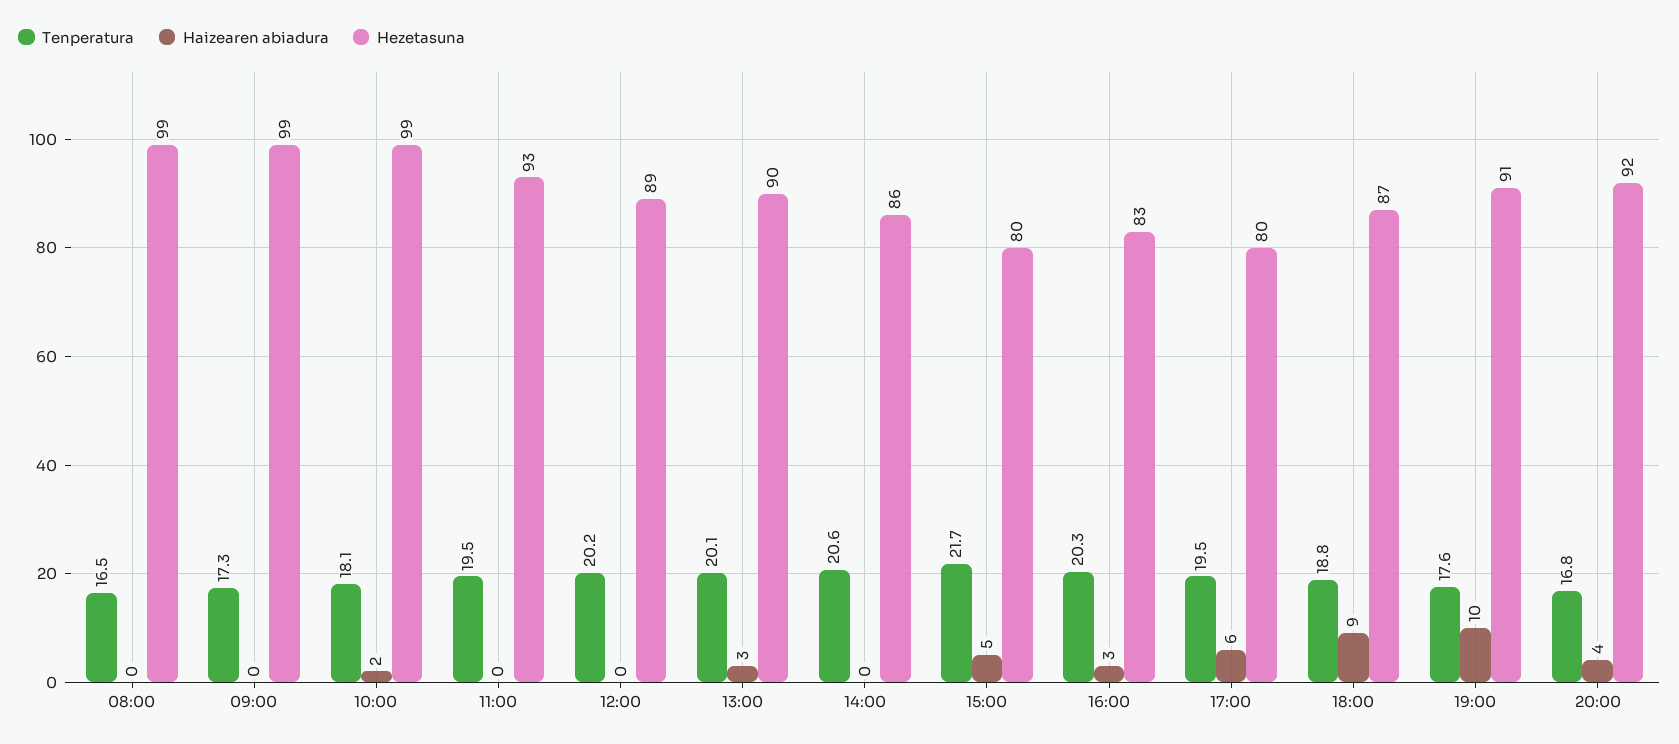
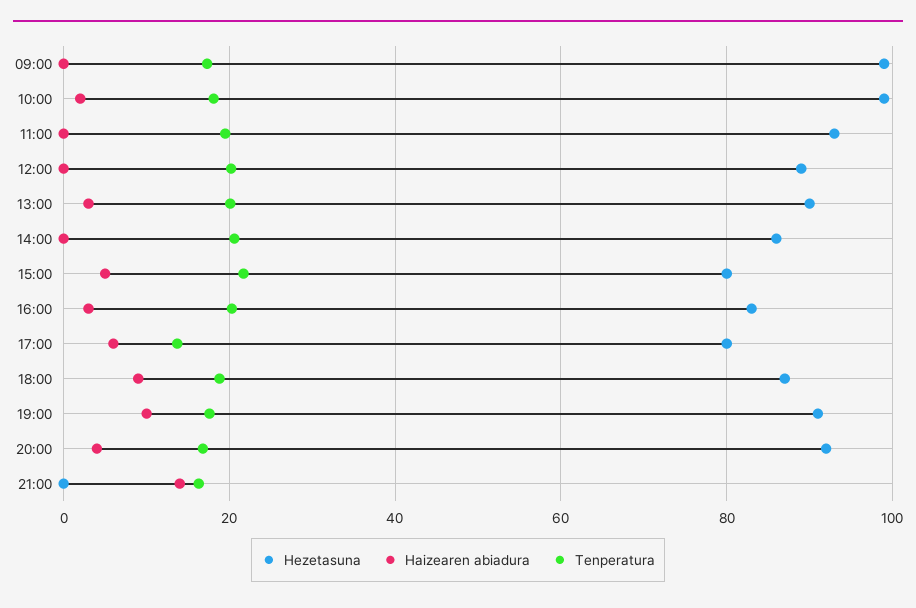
Tenperatura, 08:00: 16.5 -> none
Haizearen abiadura, 08:00: 0 -> none
Hezetasuna, 08:00: 99 -> none
Tenperatura, 17:00: 19.5 -> 14
Hezetasuna, 21:00: none -> 0
Haizearen abiadura, 21:00: none -> 14
Tenperatura, 21:00: none -> 16

